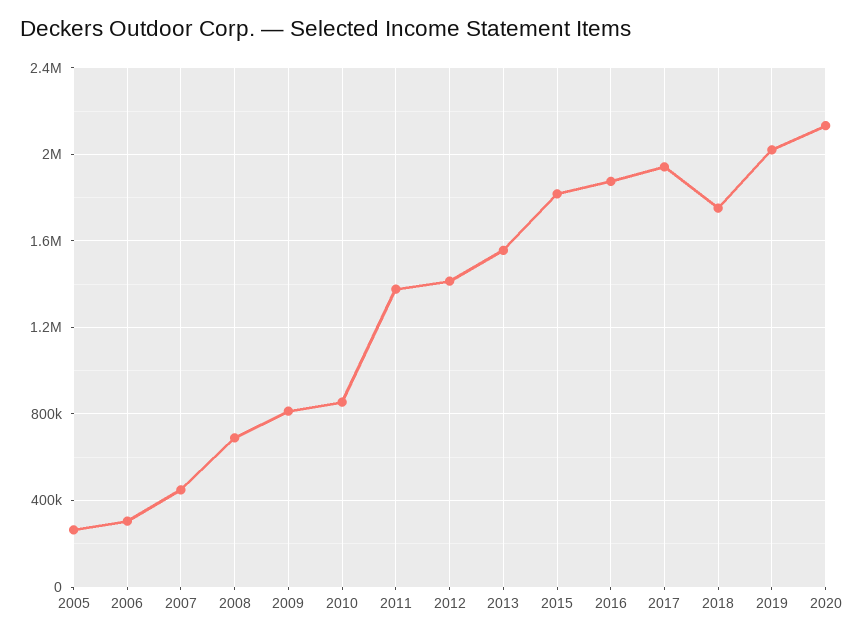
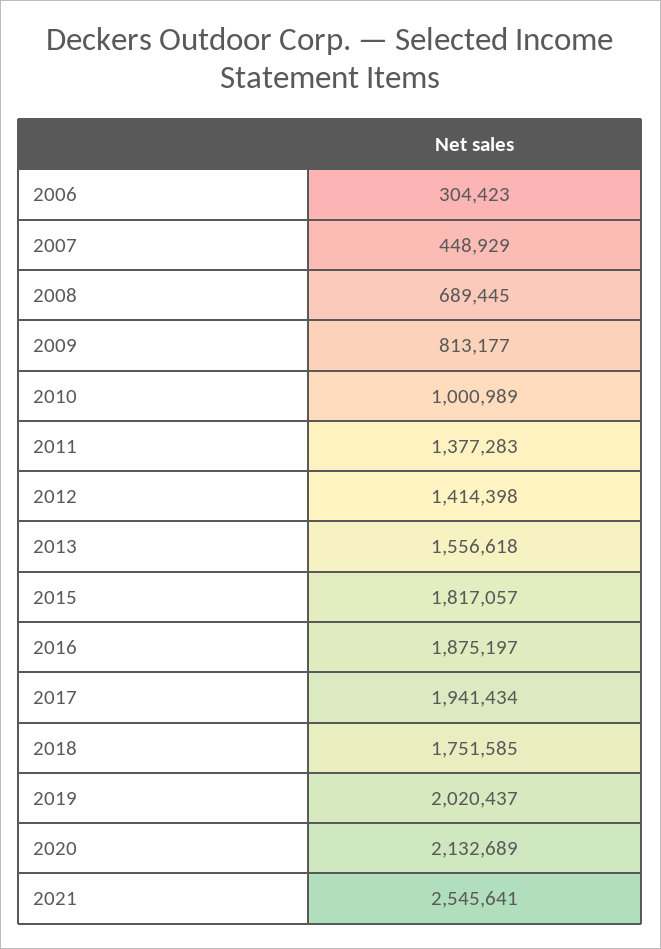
2005: 250000 -> none
2010: 850000 -> 1000989
2021: none -> 2545641

